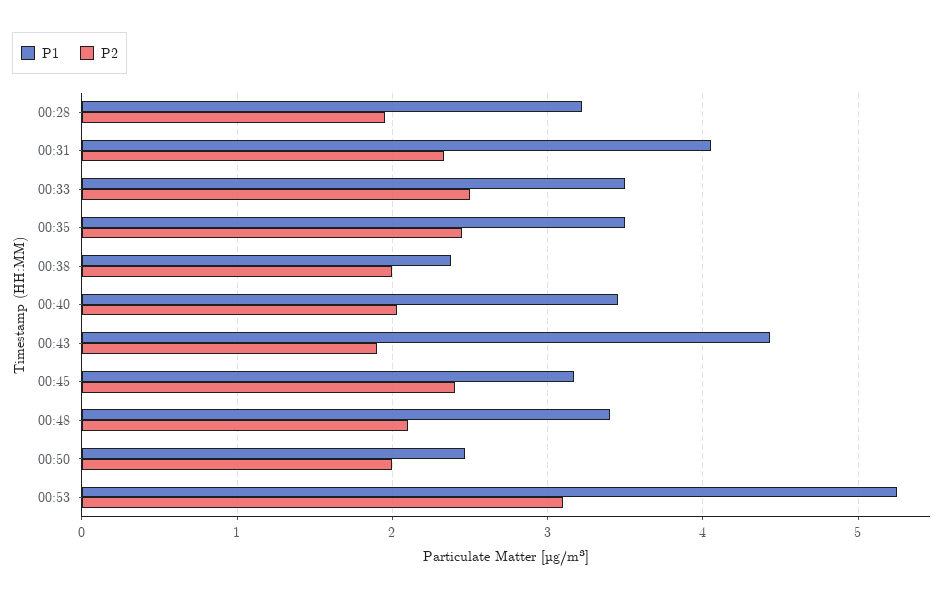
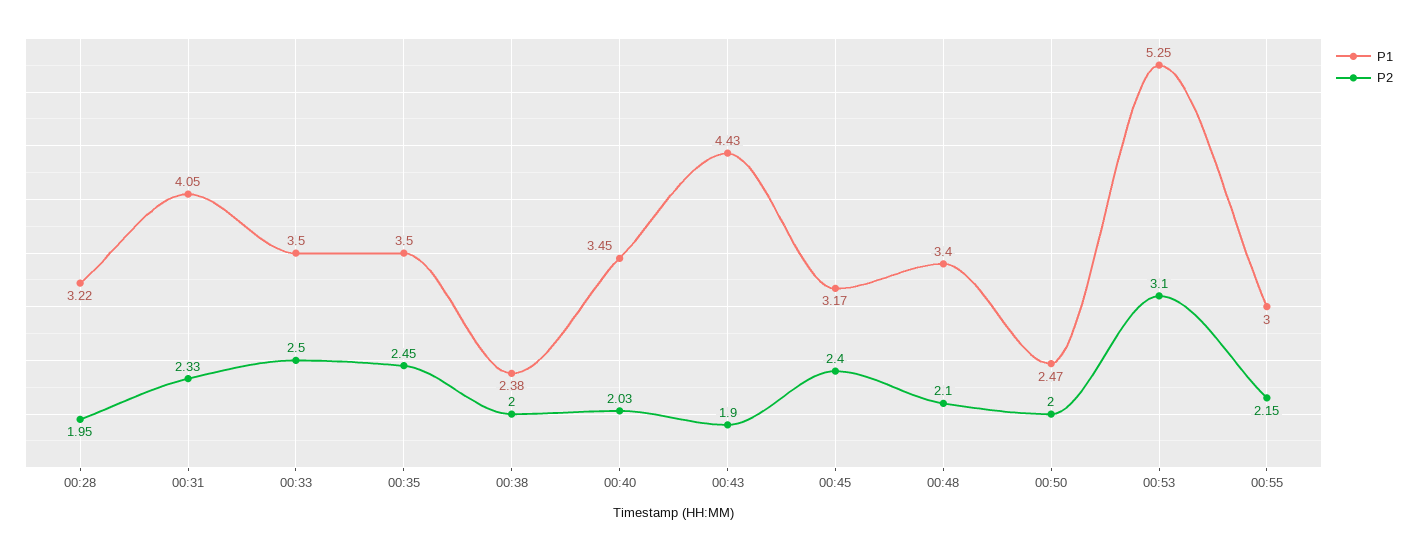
P1, 00:55: none -> 3
P2, 00:55: none -> 2.15

